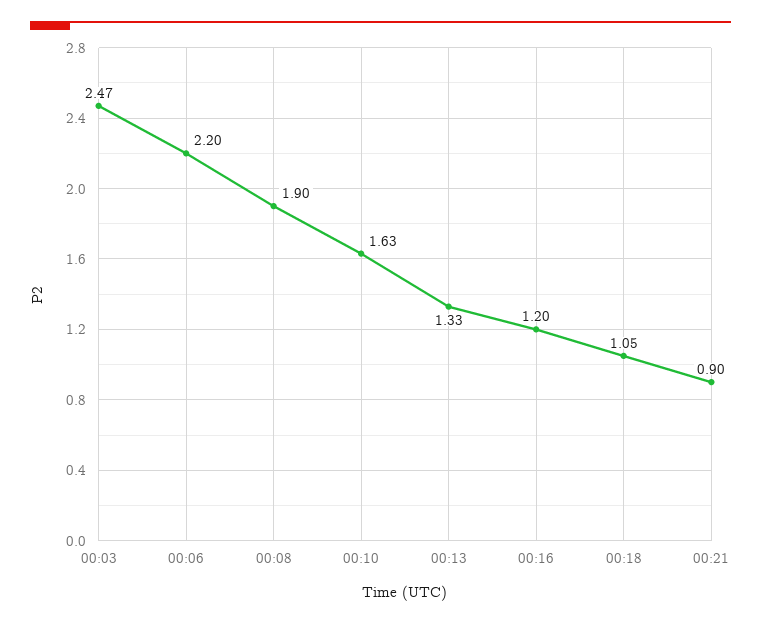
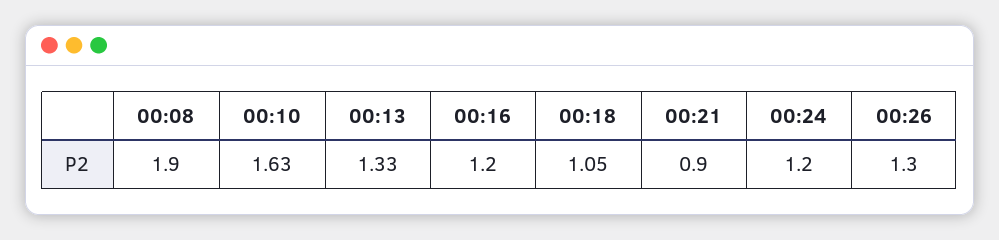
00:03: 2.47 -> none
00:06: 2.2 -> none
00:24: none -> 1.2
00:26: none -> 1.3

